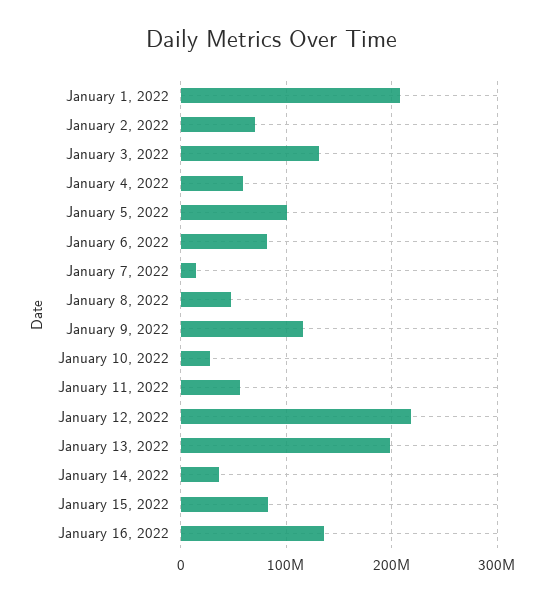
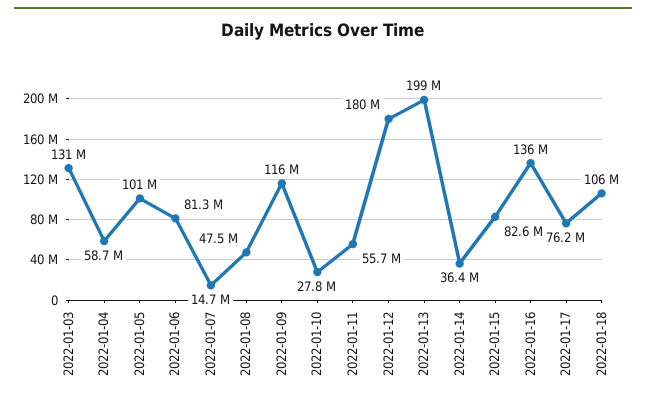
January 1, 2022: 210000000 -> none
January 2, 2022: 70000000 -> none
January 12, 2022: 220000000 -> 180000000
2022-01-17: none -> 76200000
2022-01-18: none -> 106000000

